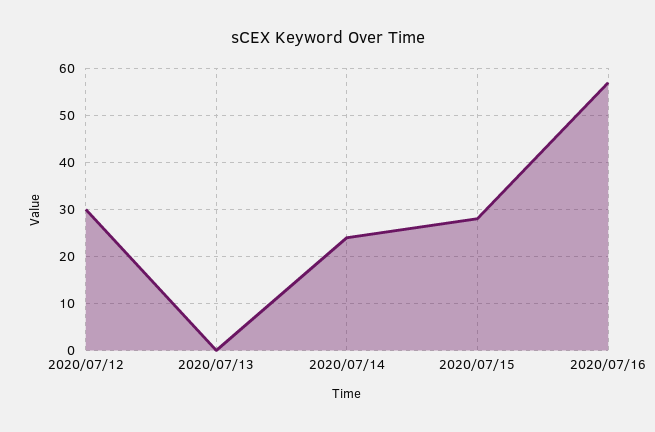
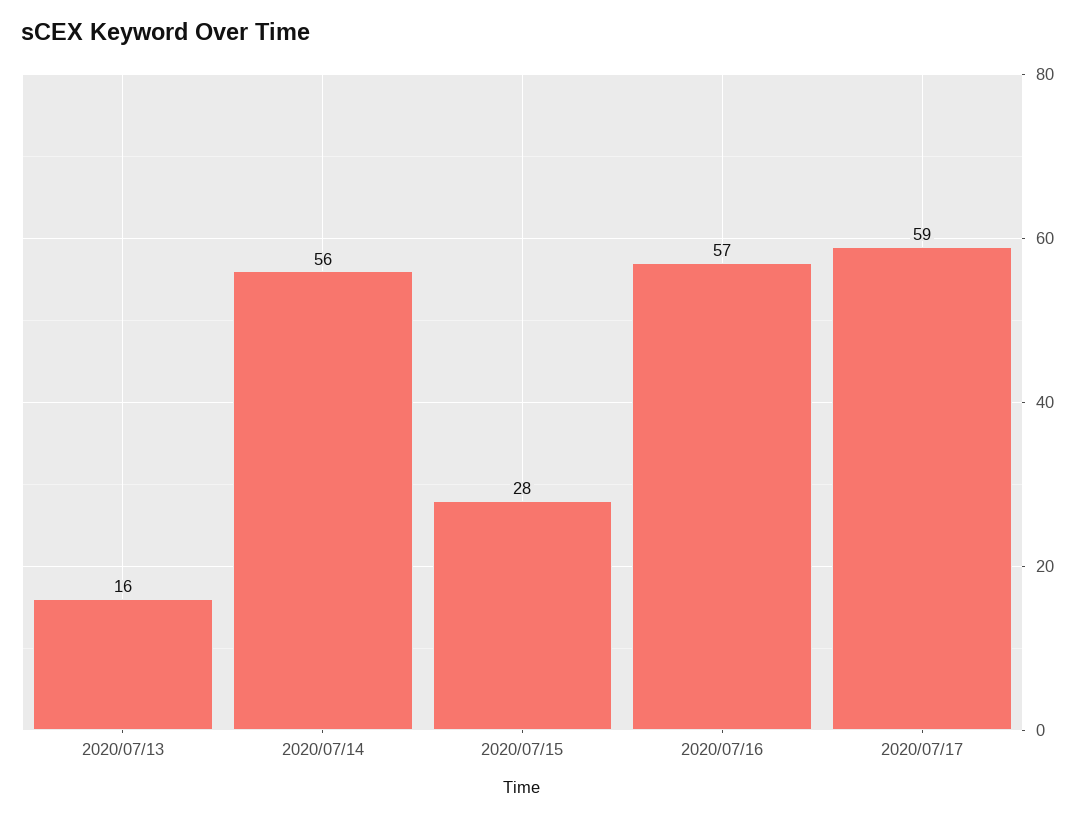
2020/07/12: 30 -> none
2020/07/13: 0 -> 16
2020/07/14: 25 -> 56
2020/07/17: none -> 59

